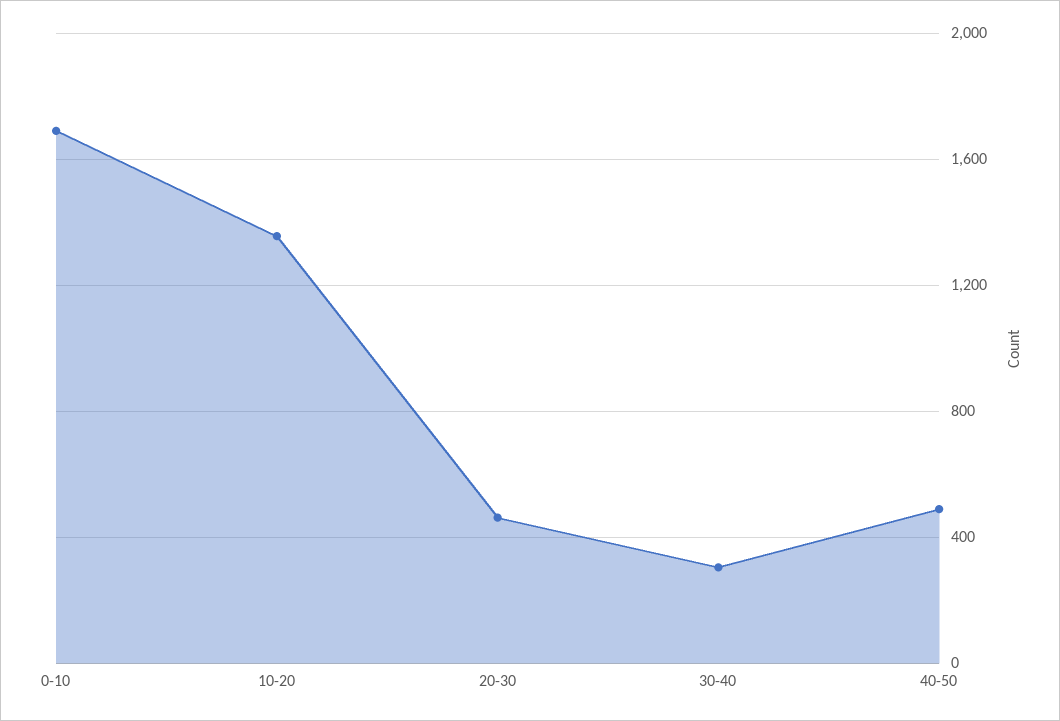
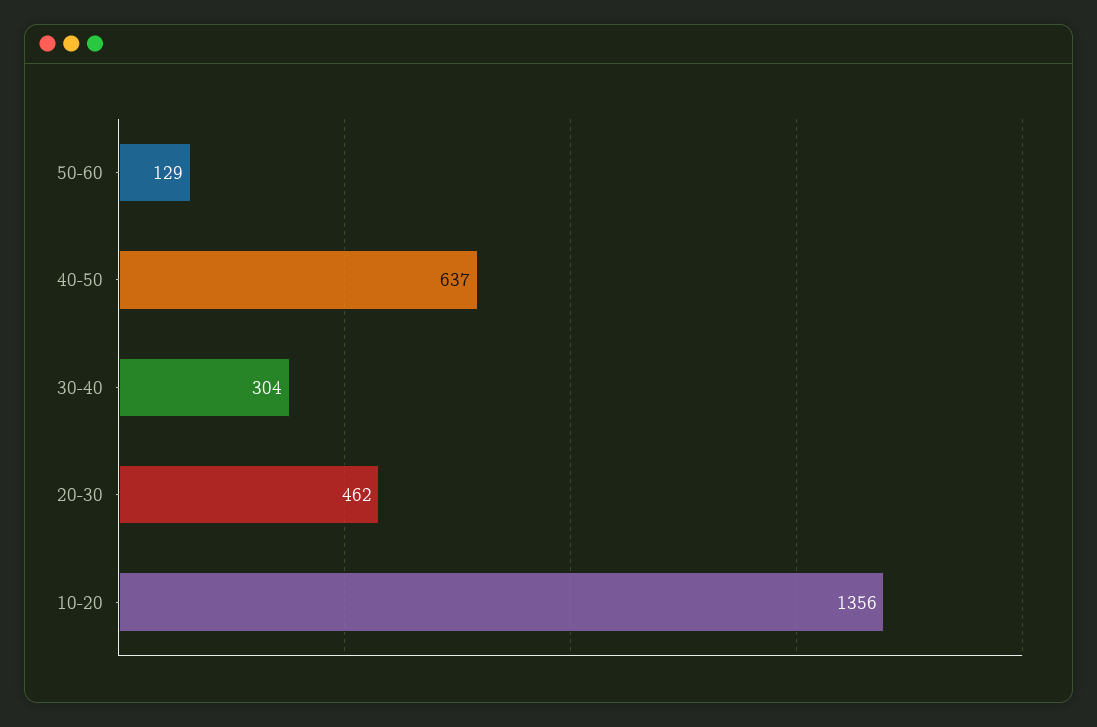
0-10: 1700 -> none
40-50: 500 -> 637
50-60: none -> 129

